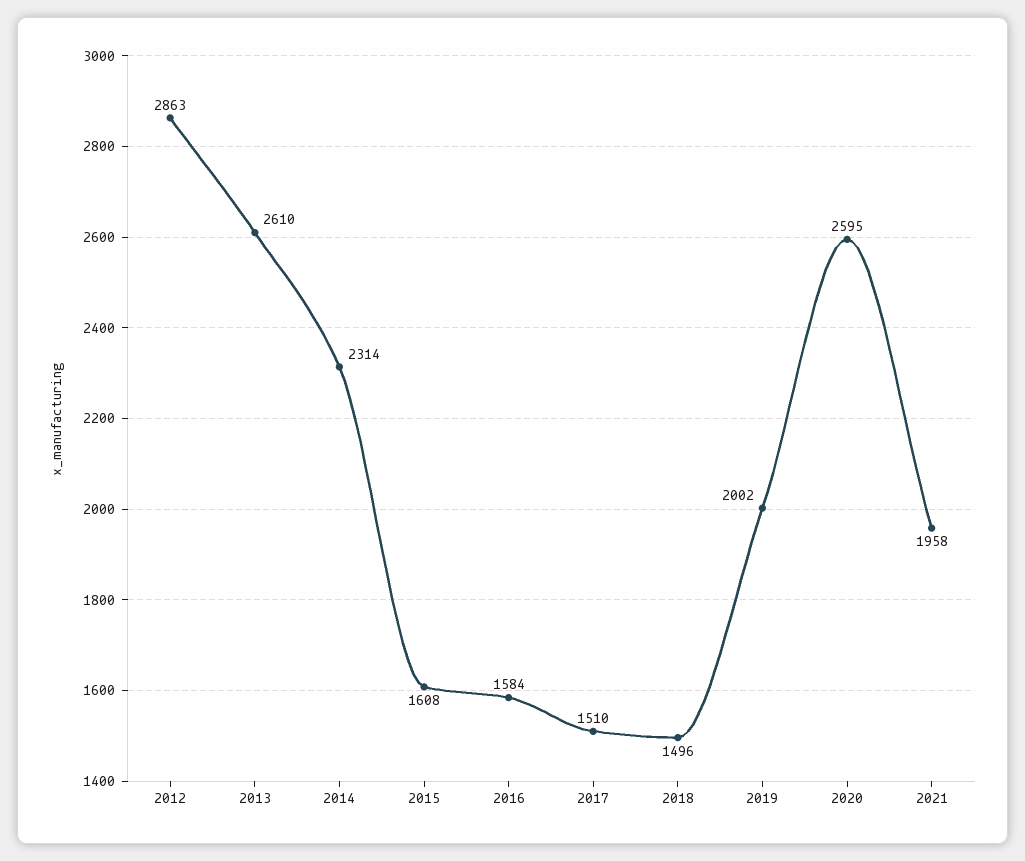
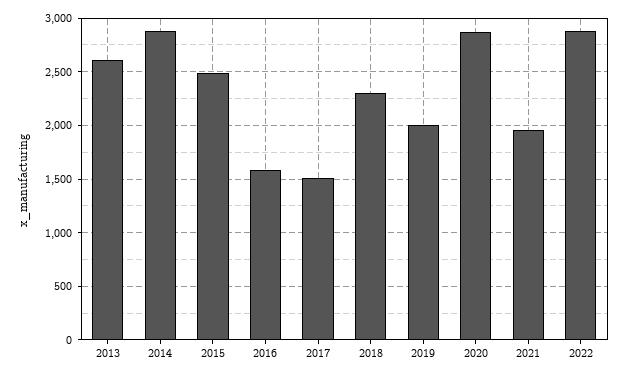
2012: 2863 -> none
2014: 2314 -> 2900
2015: 1608 -> 2500
2018: 1496 -> 2300
2020: 2595 -> 2900
2022: none -> 2900

